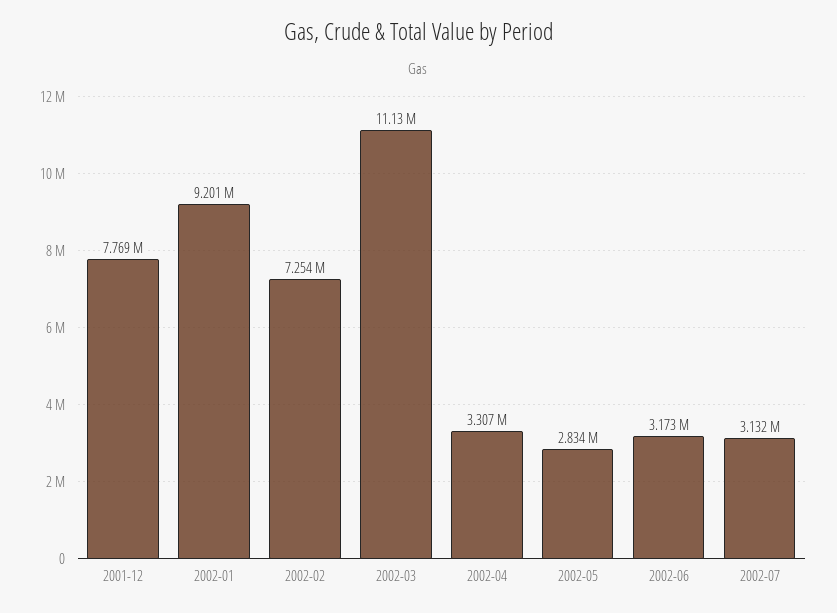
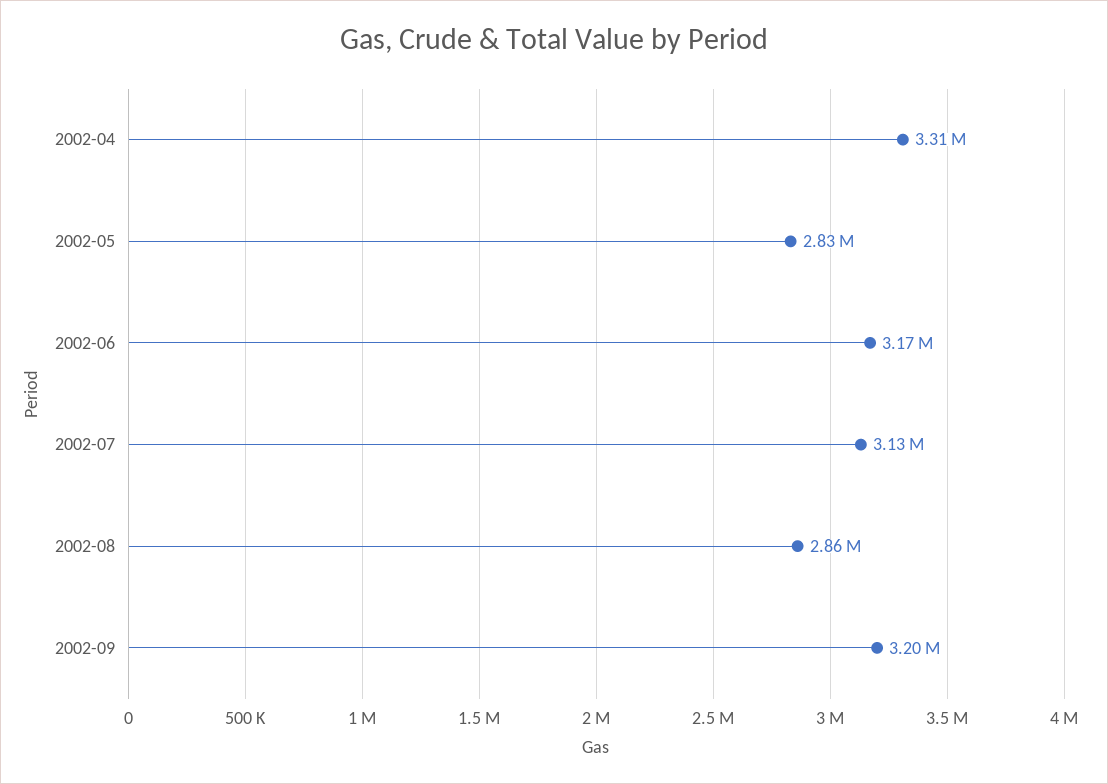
2001-12: 7769000 -> none
2002-01: 9201000 -> none
2002-02: 7254000 -> none
2002-03: 11130000 -> none
2002-08: none -> 2860000
2002-09: none -> 3200000

